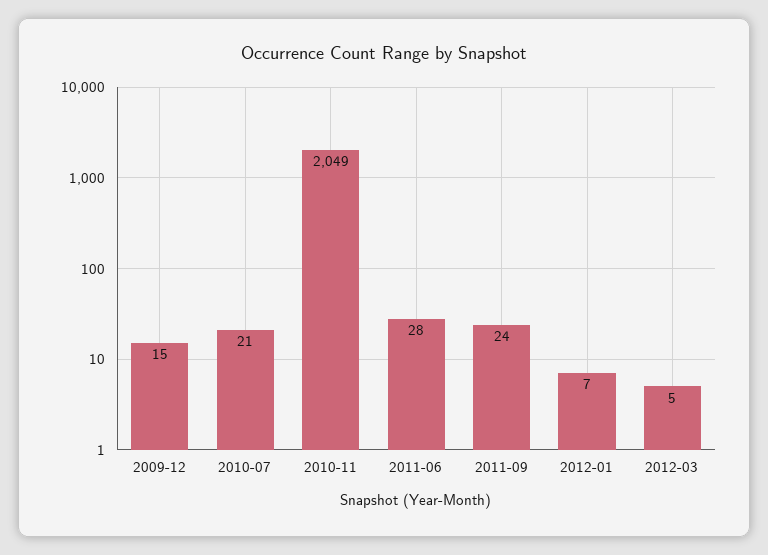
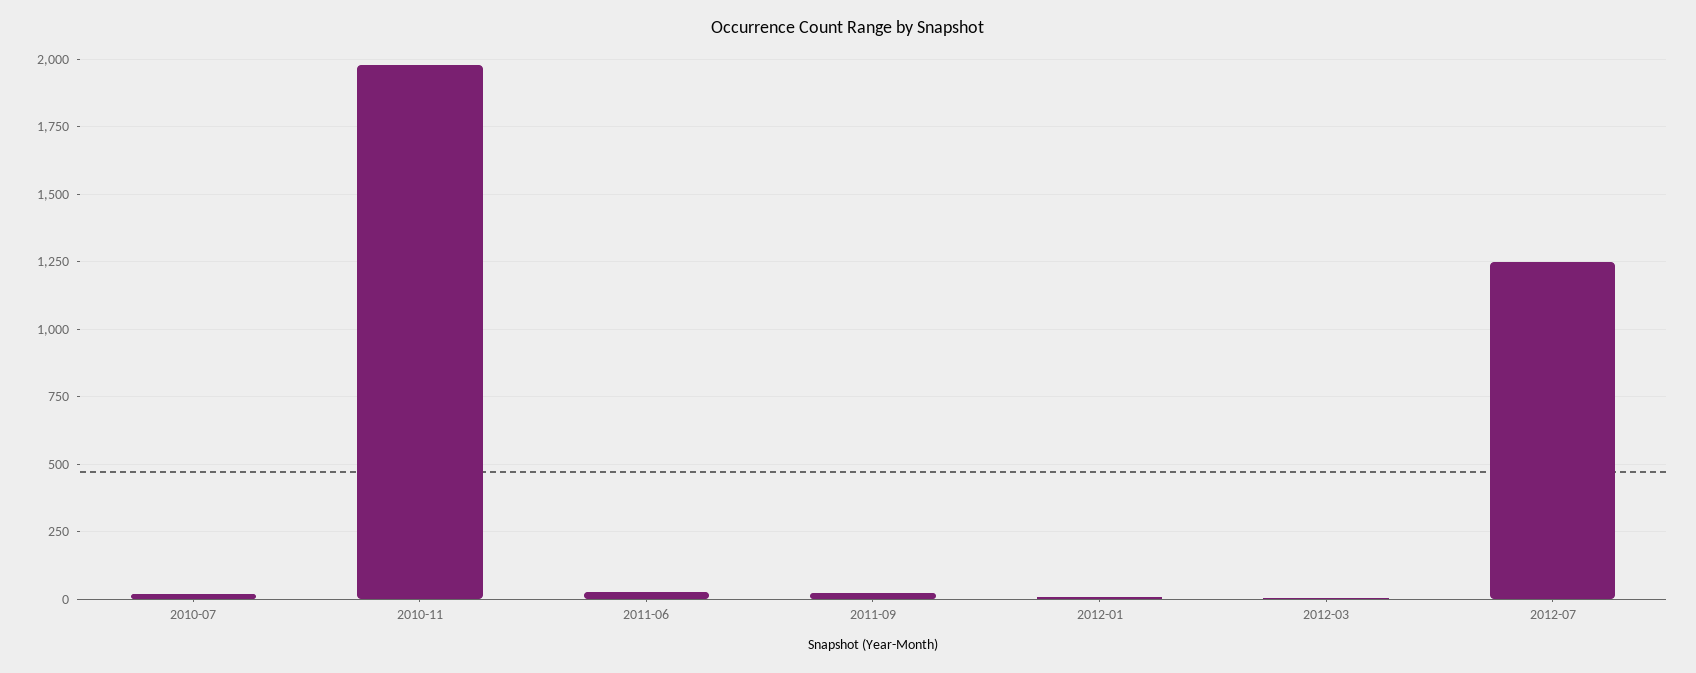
2009-12: 15 -> none
2010-11: 2049 -> 1975
2012-07: none -> 1250

